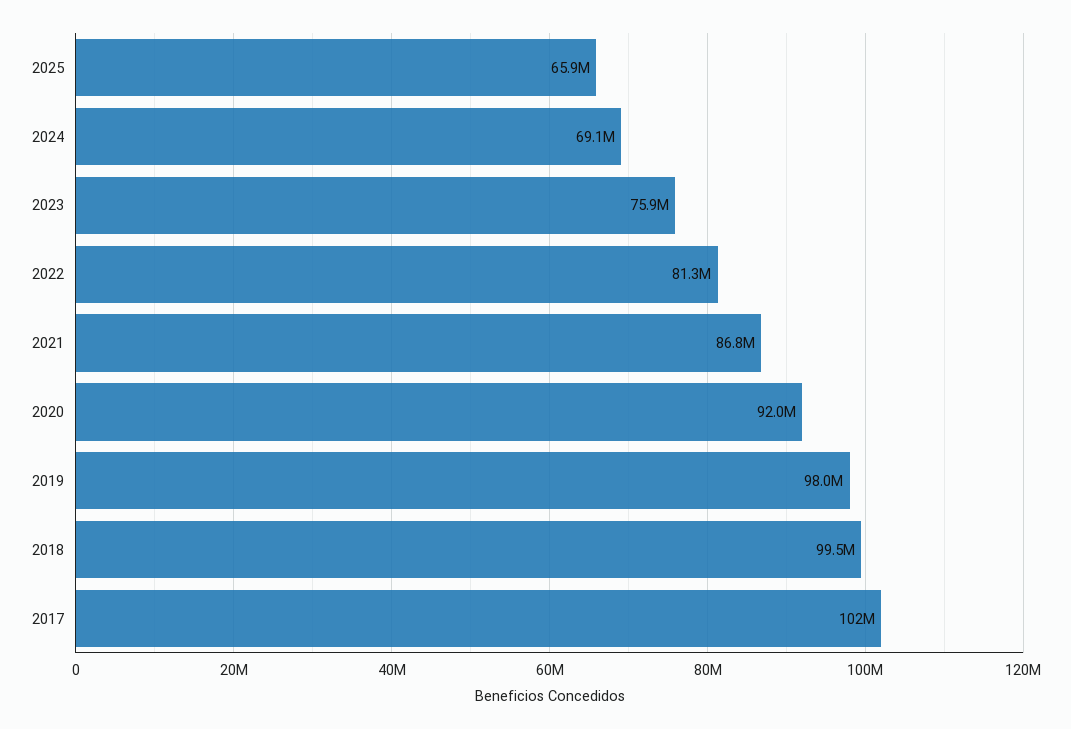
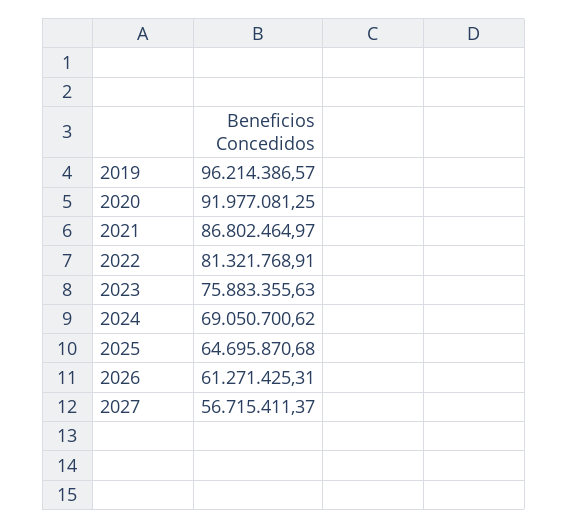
2025: 65900000 -> 64695870.68
2019: 98000000 -> 96214386.57
2018: 99500000 -> none
2017: 102000000 -> none
2026: none -> 61271425.31
2027: none -> 56715411.37

